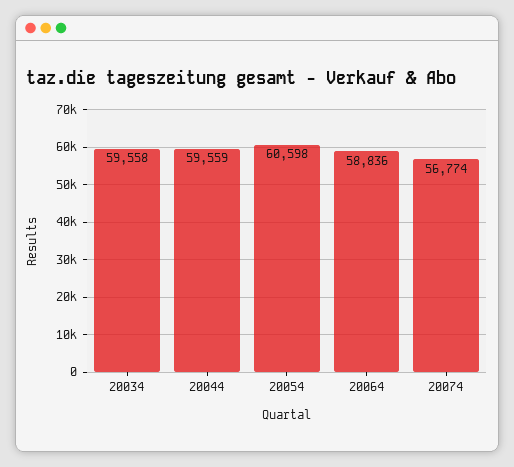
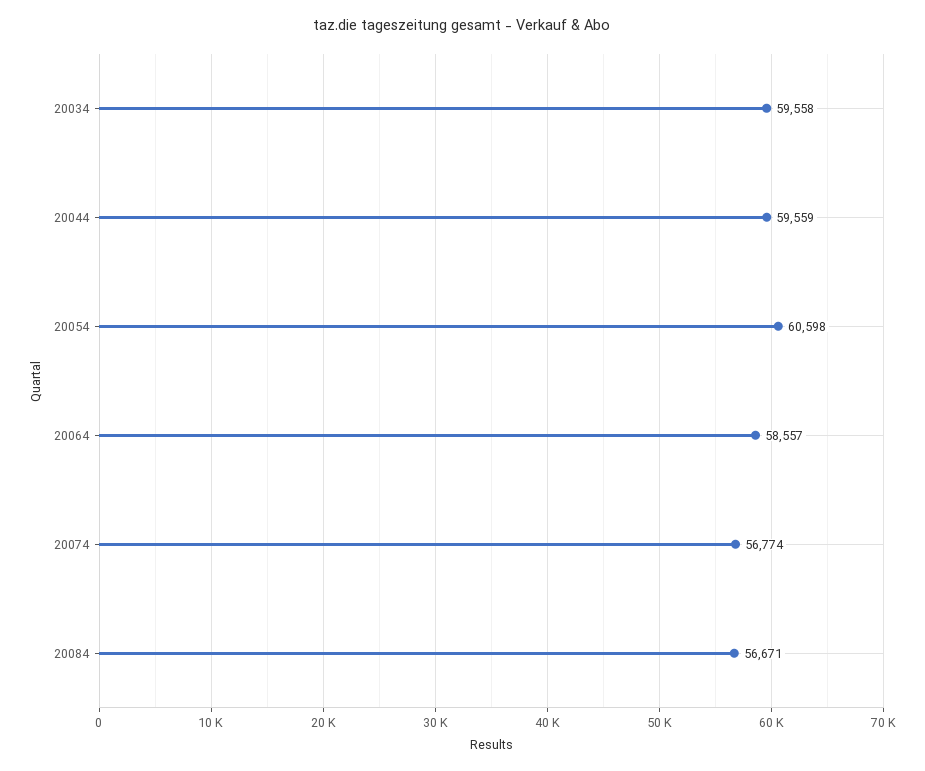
20064: 58836 -> 58557
20084: none -> 56671

